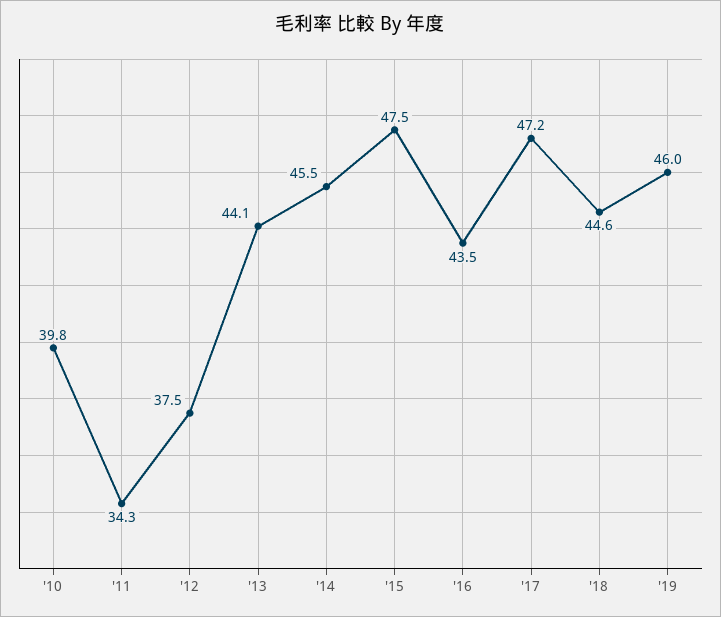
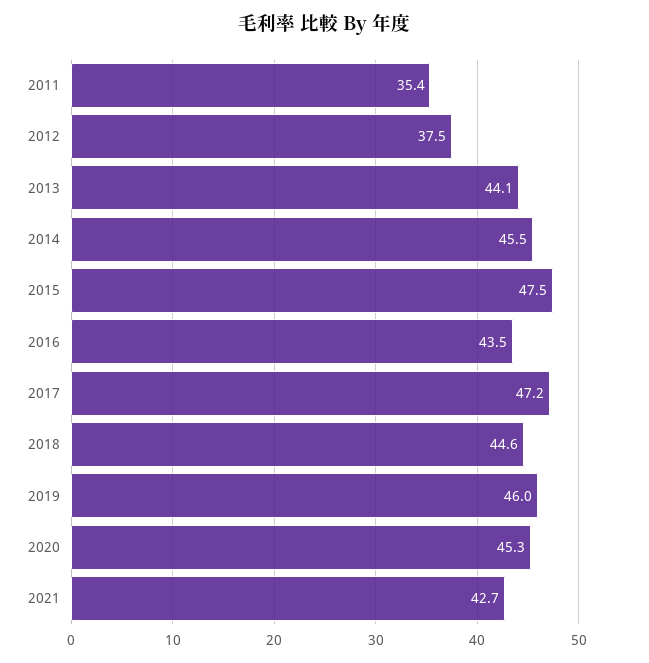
'10: 39.8 -> none
'11: 34.3 -> 35.4
2020: none -> 45.3
2021: none -> 42.7

